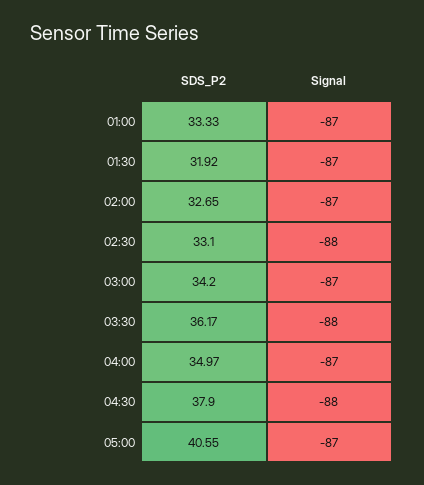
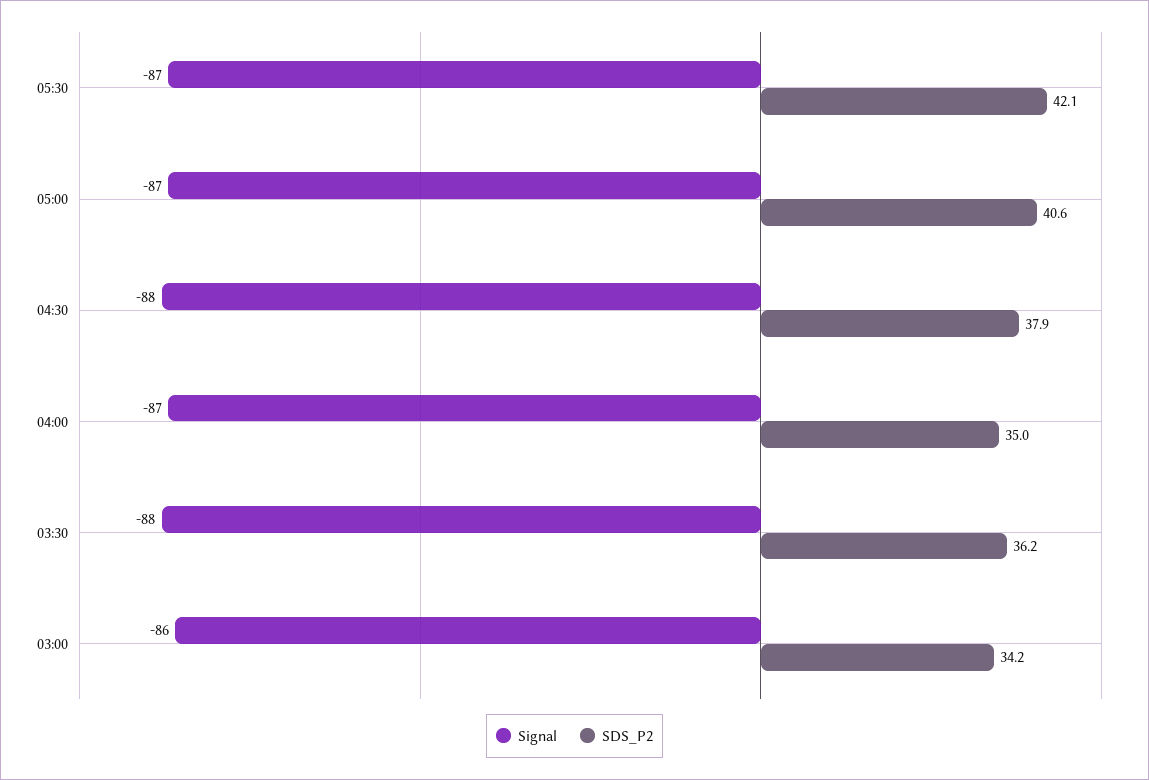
SDS_P2, 01:00: 33.33 -> none
Signal, 01:00: -87 -> none
SDS_P2, 01:30: 31.92 -> none
Signal, 01:30: -87 -> none
SDS_P2, 02:00: 32.65 -> none
Signal, 02:00: -87 -> none
SDS_P2, 02:30: 33.1 -> none
Signal, 02:30: -88 -> none
Signal, 03:00: -87 -> -86
Signal, 05:30: none -> -87
SDS_P2, 05:30: none -> 42.1

